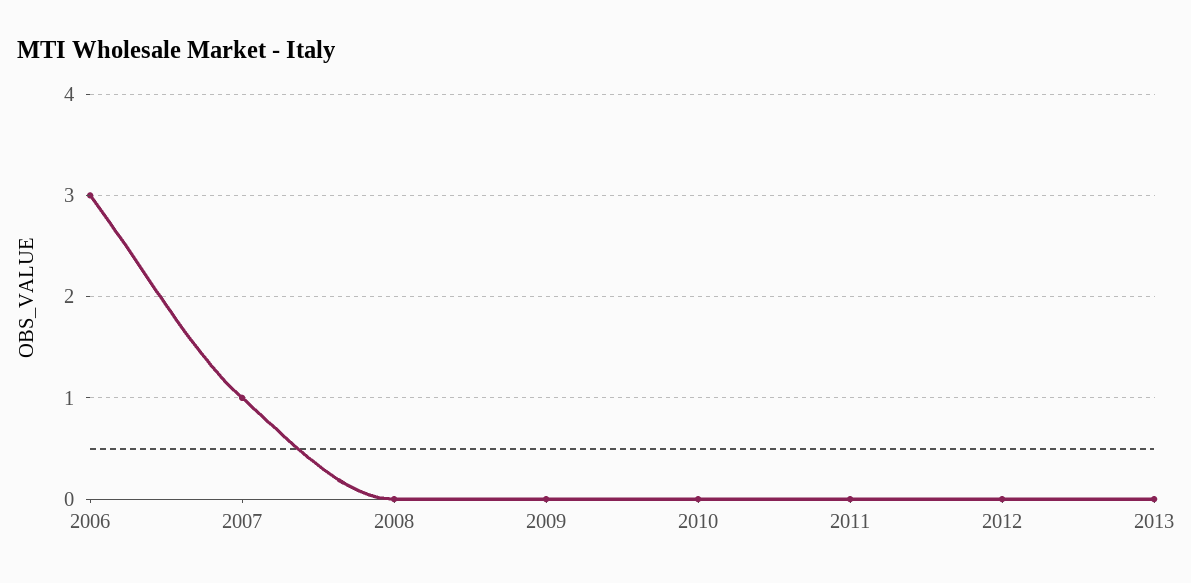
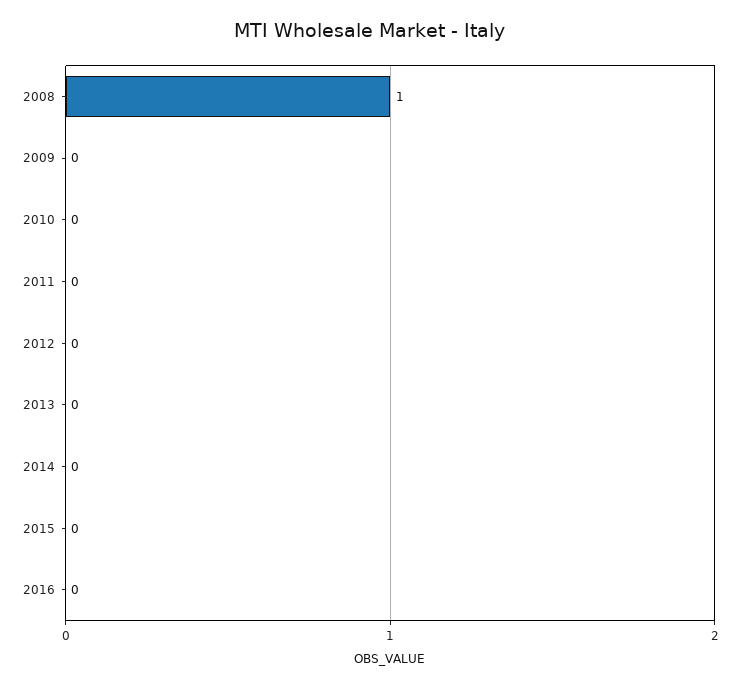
2006: 3 -> none
2007: 1 -> none
2008: 0 -> 1
2014: none -> 0
2015: none -> 0
2016: none -> 0

